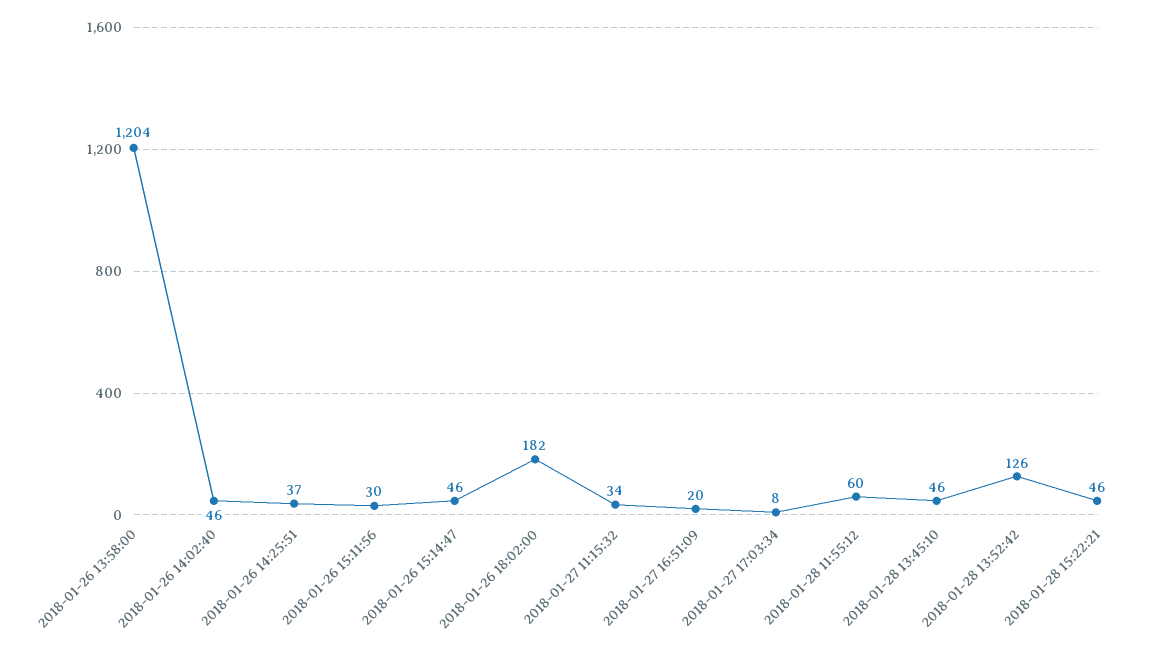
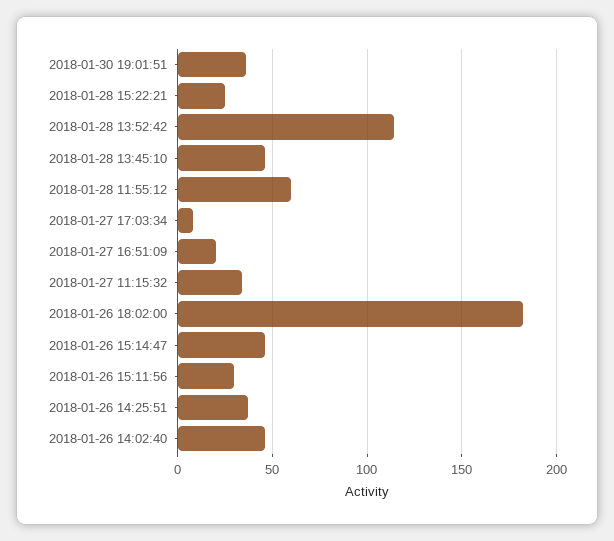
2018-01-26 13:58:00: 1204 -> none
2018-01-28 13:52:42: 126 -> 115
2018-01-28 15:22:21: 46 -> 25
2018-01-30 19:01:51: none -> 35

